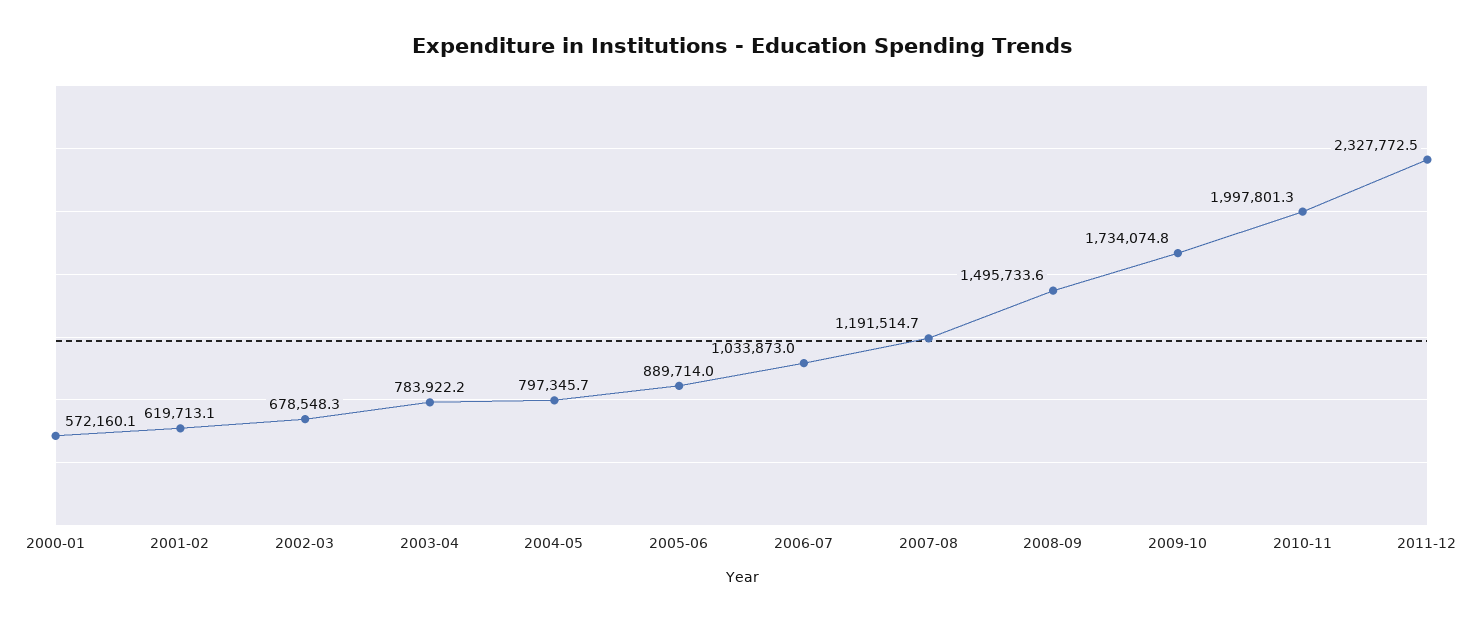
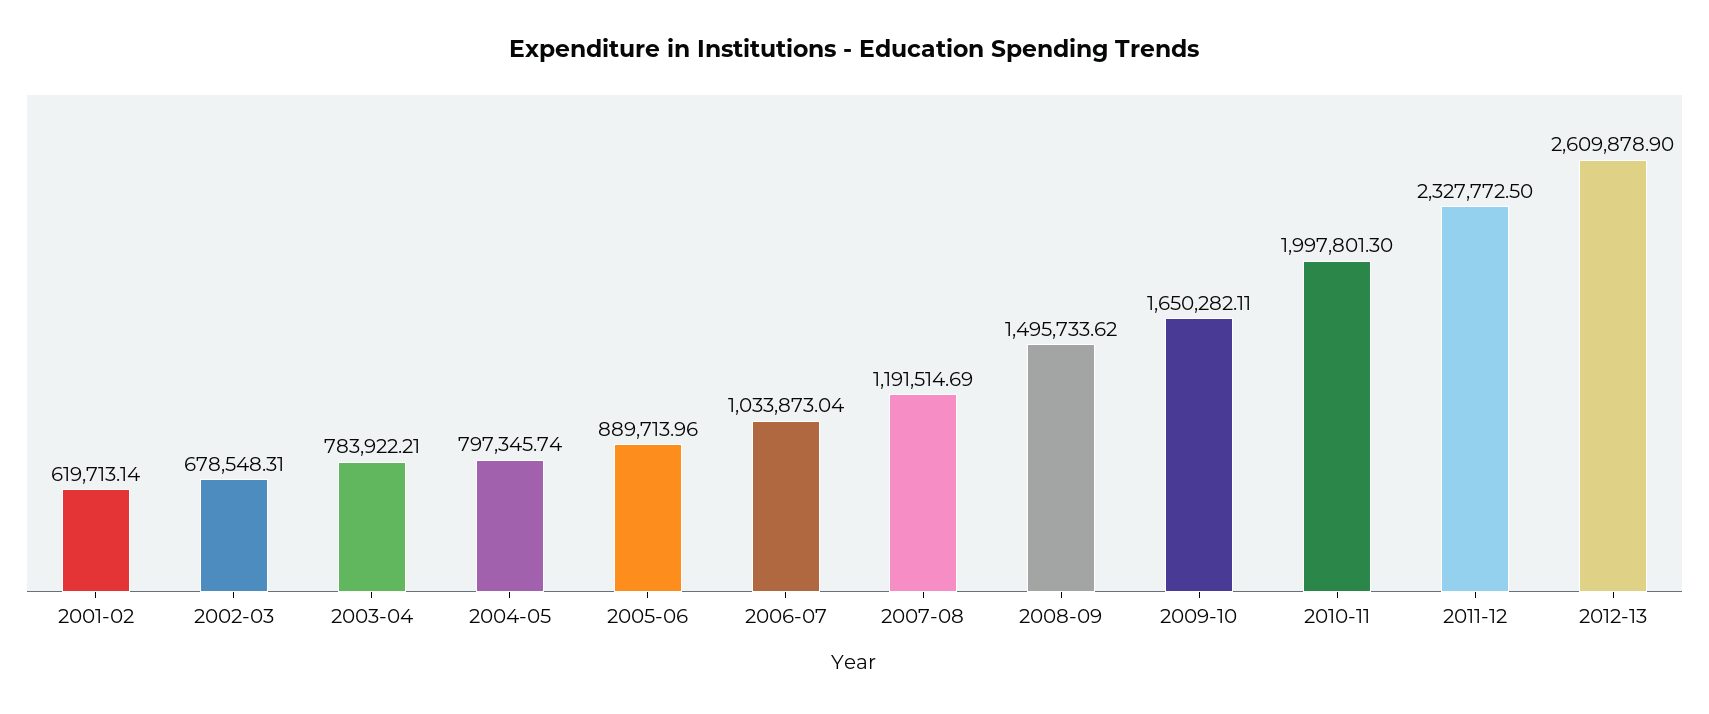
2000-01: 572160.1 -> none
2009-10: 1734074.8 -> 1650282.11
2012-13: none -> 2609878.9

